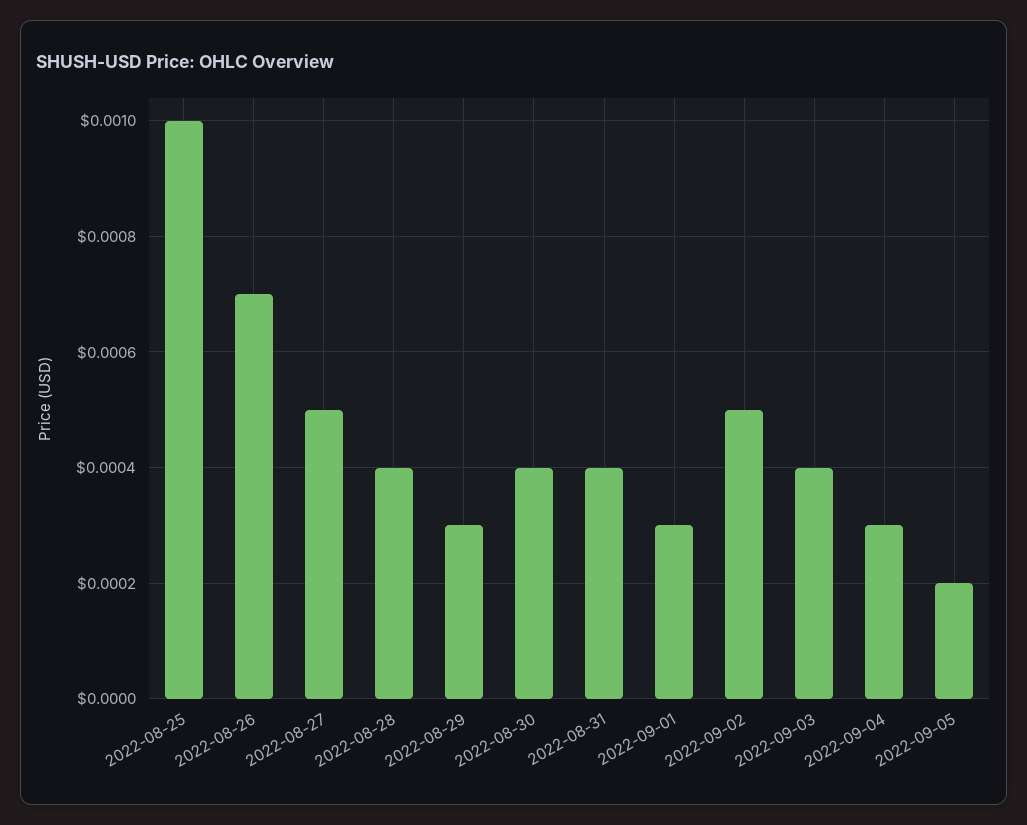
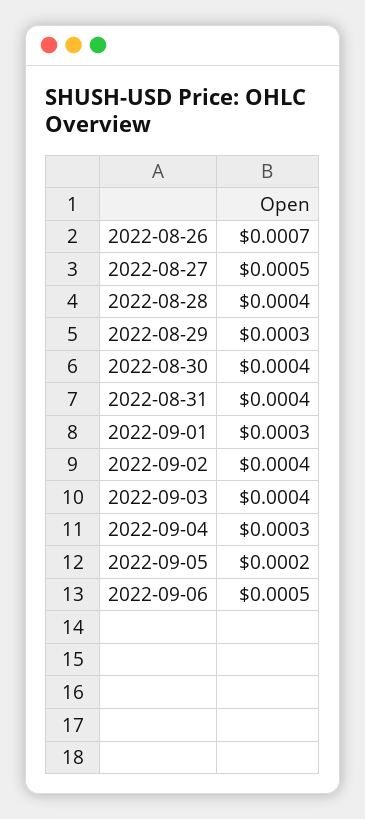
2022-08-25: 0.001 -> none
2022-09-02: 0.0005 -> 0.0004
2022-09-06: none -> 0.0005

